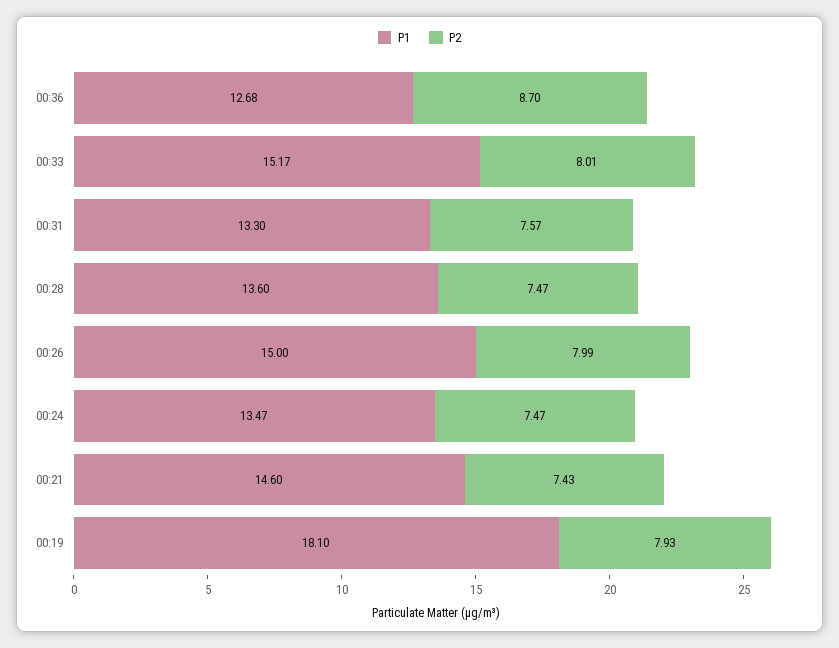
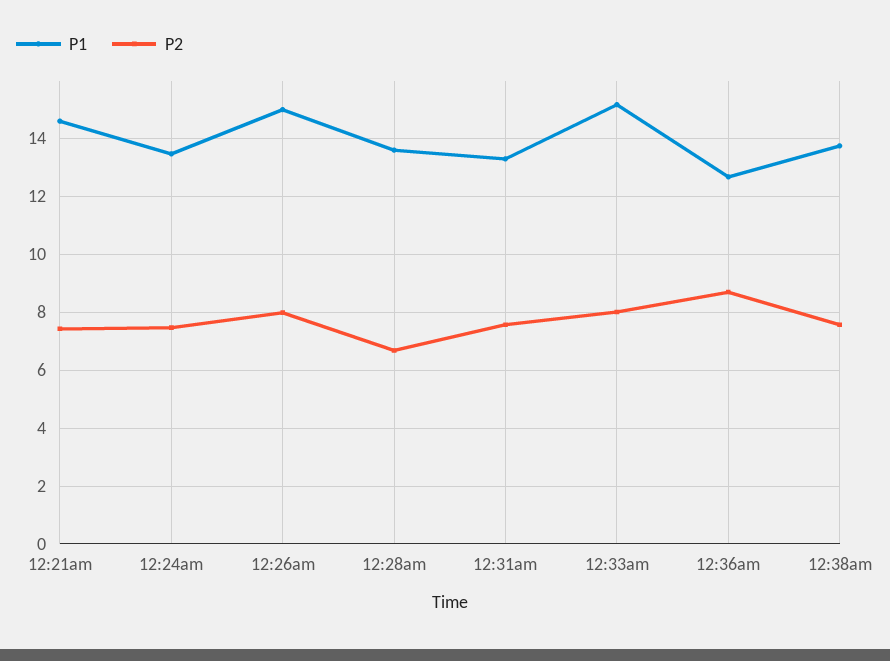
P2, 00:28: 7.47 -> 6.75
P1, 00:19: 18.1 -> none
P2, 00:19: 7.93 -> none
P1, 12:38am: none -> 13.75
P2, 12:38am: none -> 7.5

